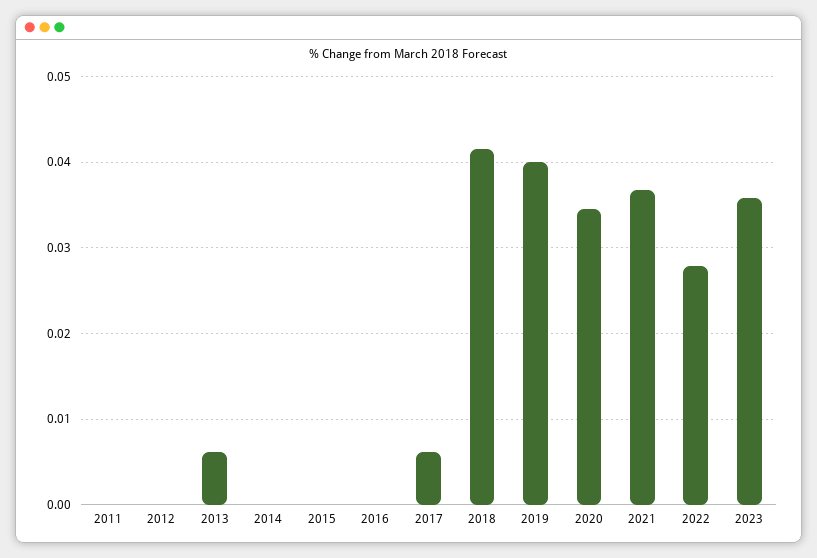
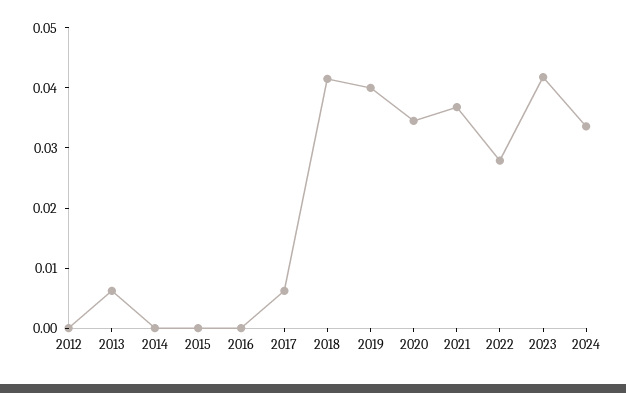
2011: 0 -> none
2023: 0.036 -> 0.042
2024: none -> 0.034

